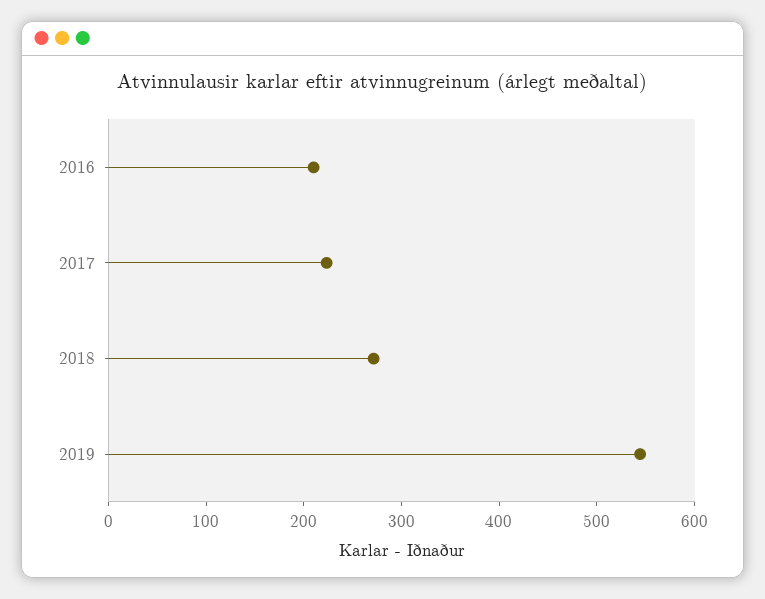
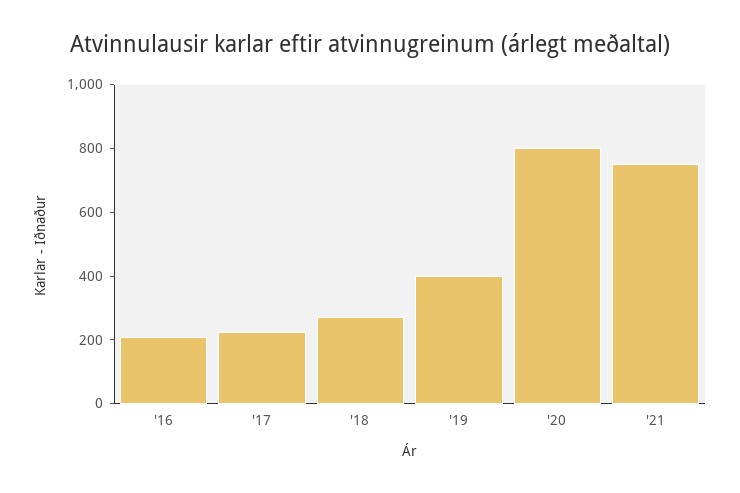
2019: 540 -> 400
'20: none -> 800
'21: none -> 750

